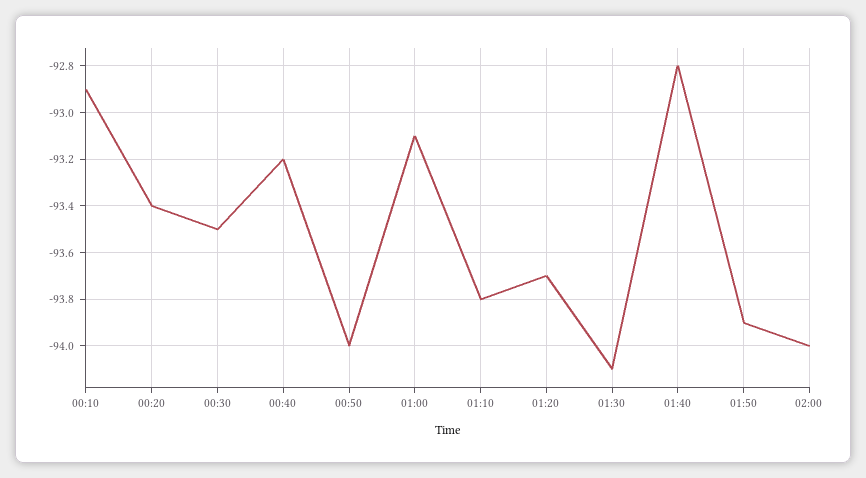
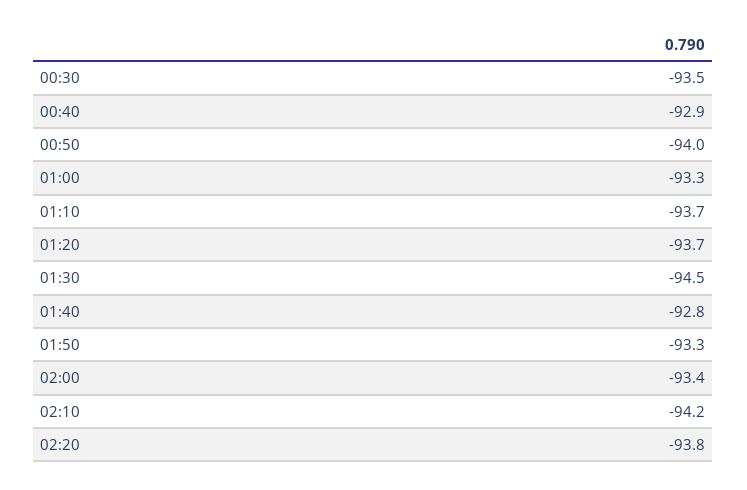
00:10: -92.9 -> none
00:20: -93.4 -> none
00:40: -93.2 -> -92.9
01:00: -93.1 -> -93.3
01:10: -93.8 -> -93.7
01:30: -94.1 -> -94.5
01:50: -93.9 -> -93.3
02:00: -94 -> -93.4
02:10: none -> -94.2
02:20: none -> -93.8

